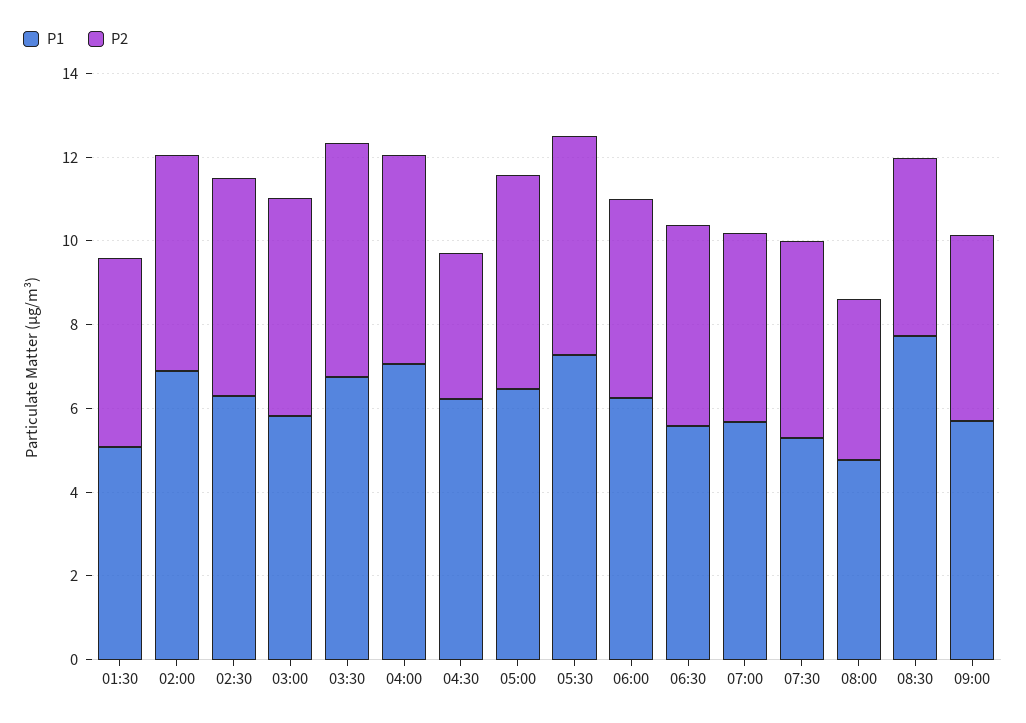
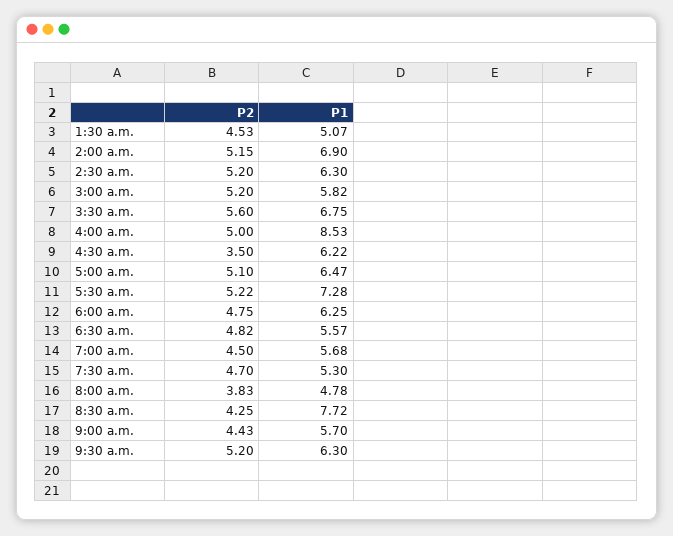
P1, 04:00: 7 -> 8.53
P2, 9:30 a.m.: none -> 5.2
P1, 9:30 a.m.: none -> 6.3

